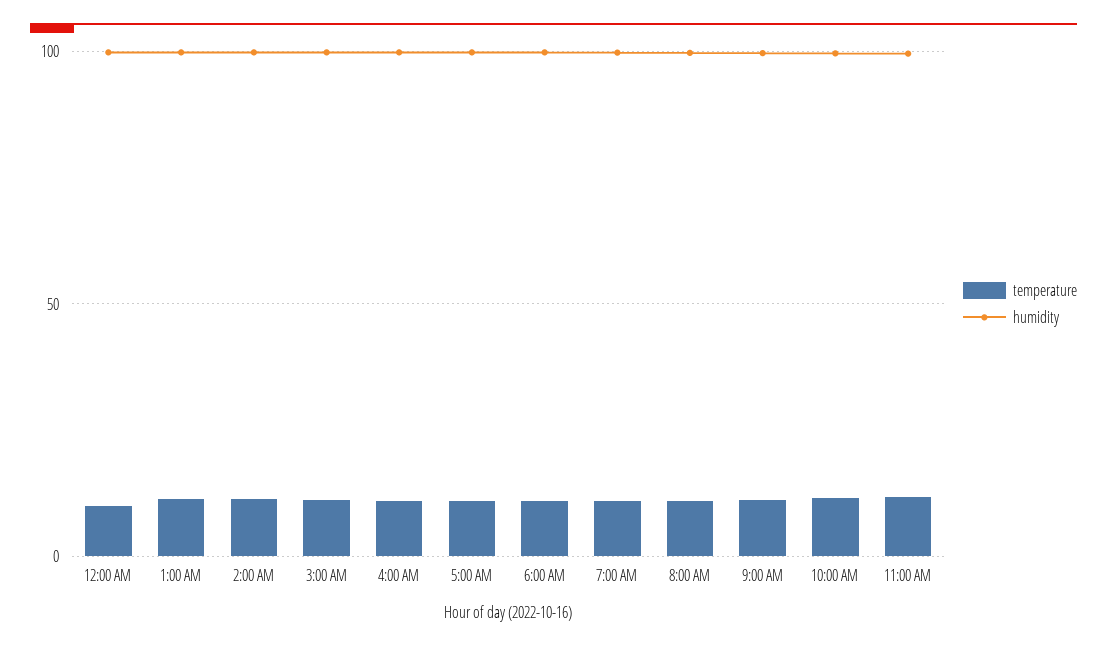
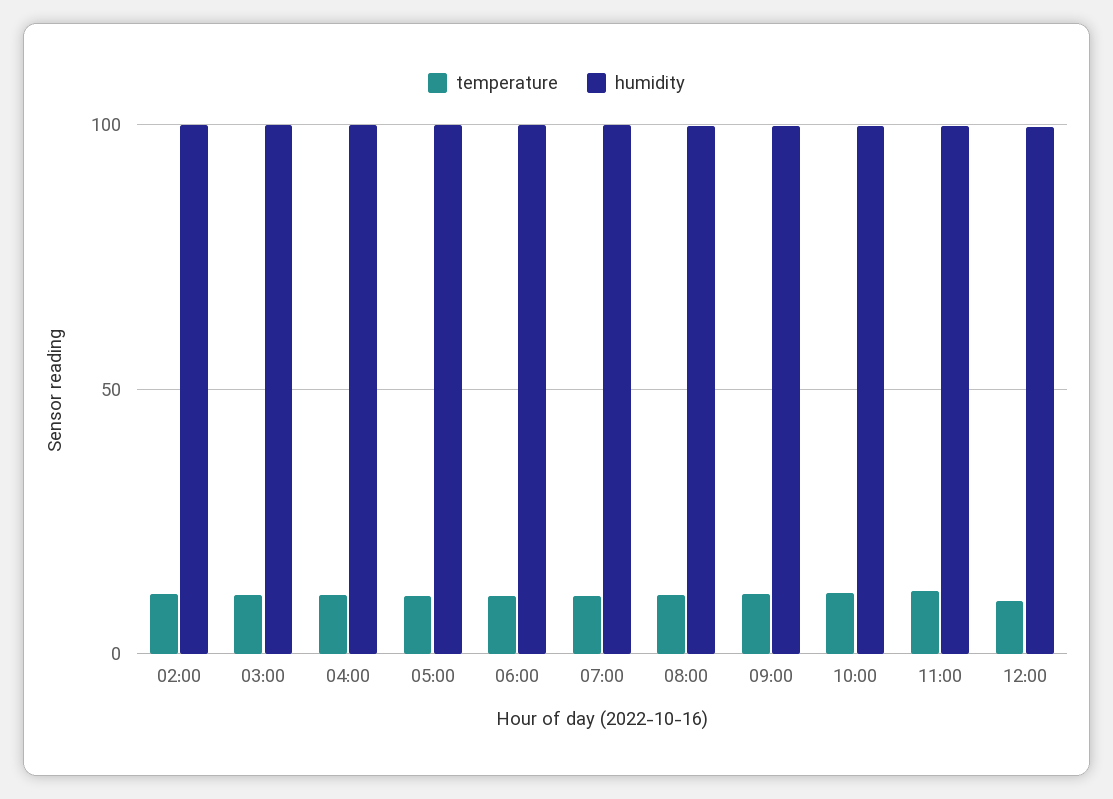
temperature, 12:00 AM: 10 -> none
humidity, 12:00 AM: 100 -> none
temperature, 1:00 AM: 10 -> none
humidity, 1:00 AM: 100 -> none
temperature, 12:00: none -> 10
humidity, 12:00: none -> 100

